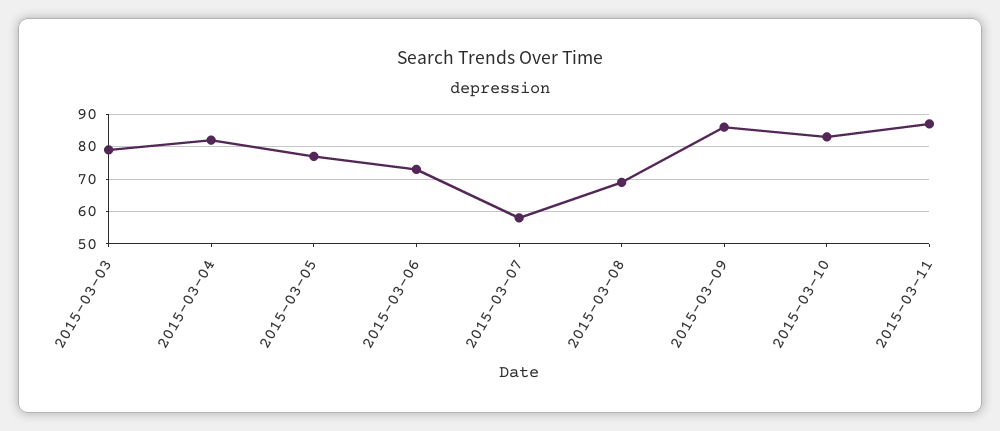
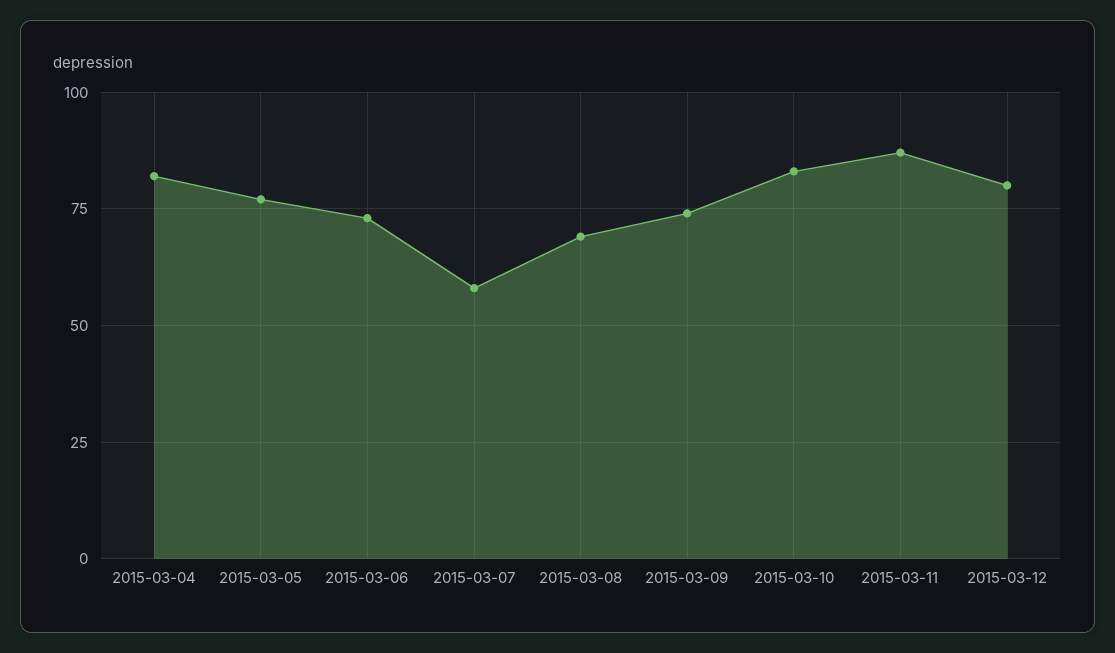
2015-03-03: 80 -> none
2015-03-09: 85 -> 75
2015-03-12: none -> 80

